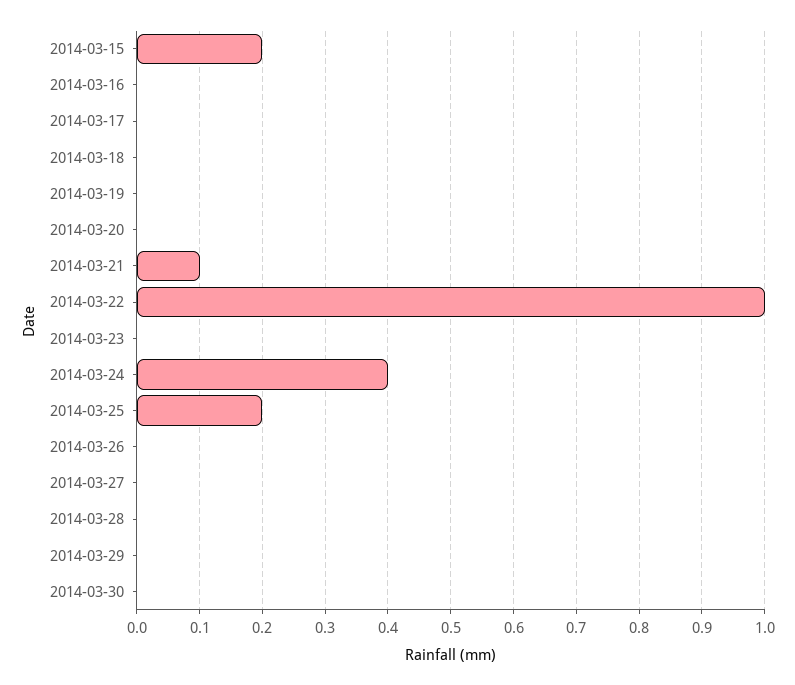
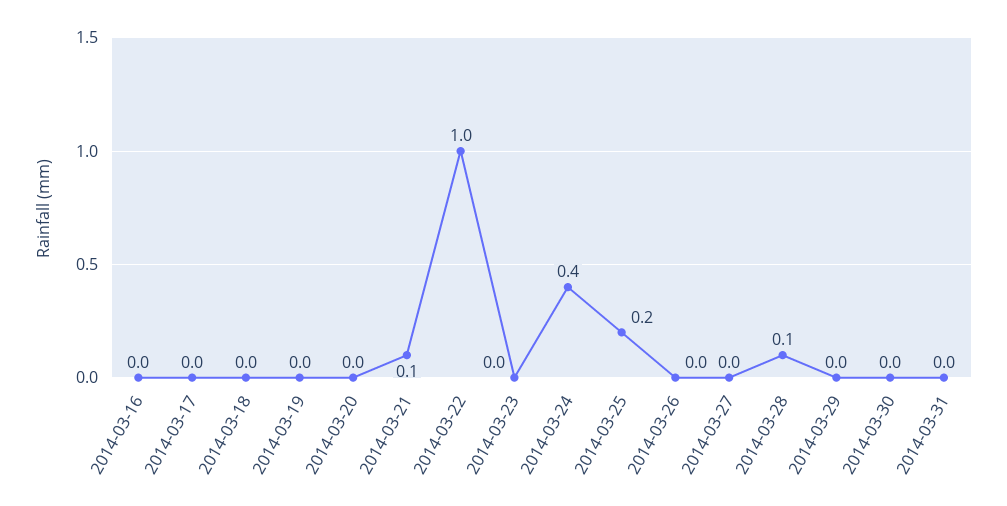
2014-03-15: 0.2 -> none
2014-03-28: 0 -> 0.1
2014-03-31: none -> 0

